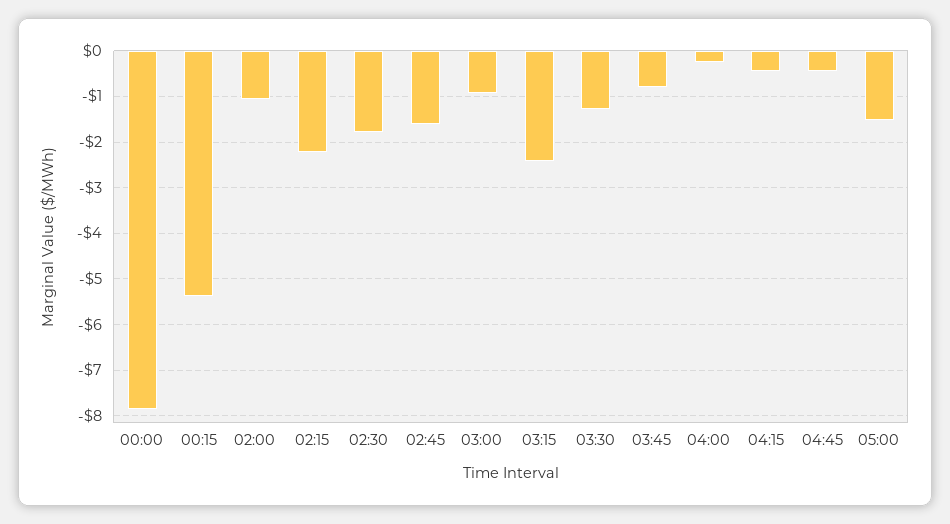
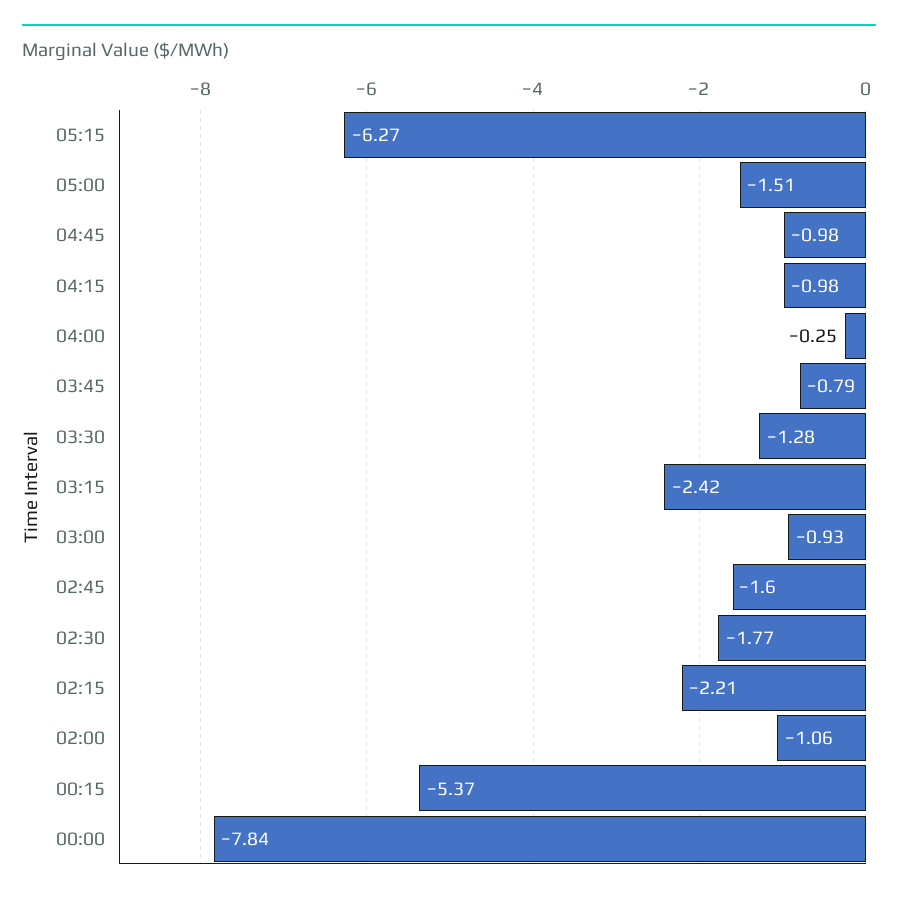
04:15: -0.4 -> -0.98
04:45: -0.4 -> -0.98
05:15: none -> -6.27

